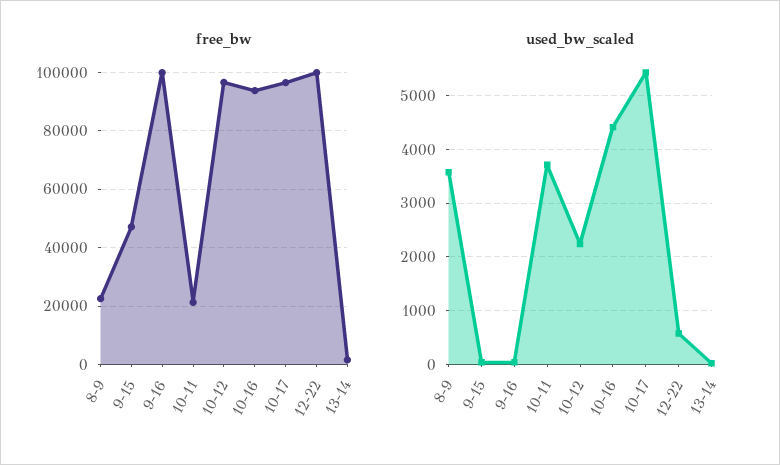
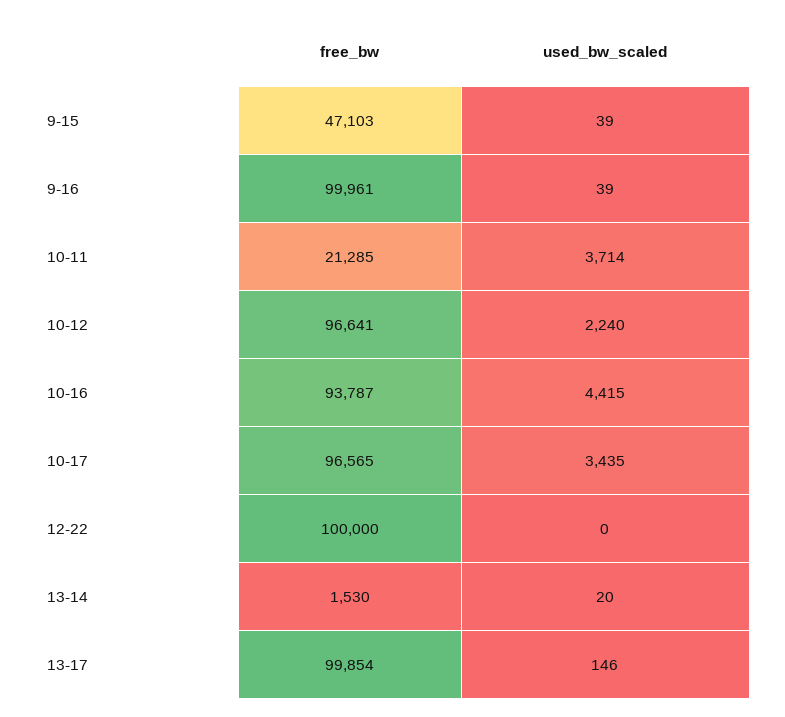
free_bw, 8-9: 22500 -> none
used_bw_scaled, 8-9: 3600 -> none
used_bw_scaled, 10-17: 5400 -> 3435
used_bw_scaled, 12-22: 600 -> 0
free_bw, 13-17: none -> 99854
used_bw_scaled, 13-17: none -> 146

